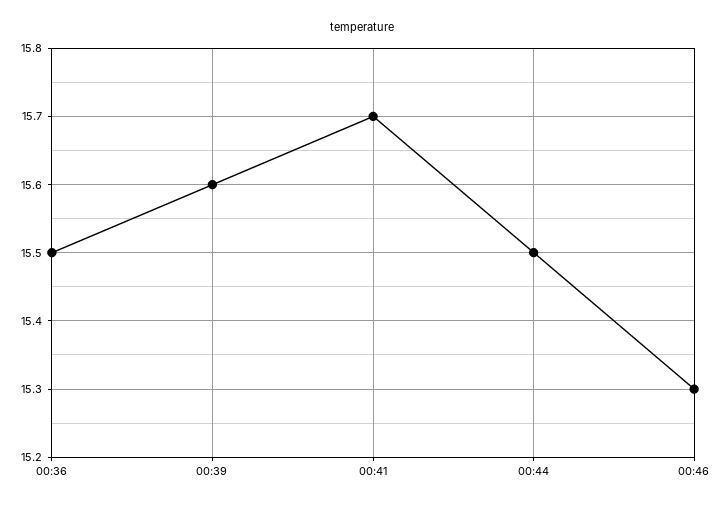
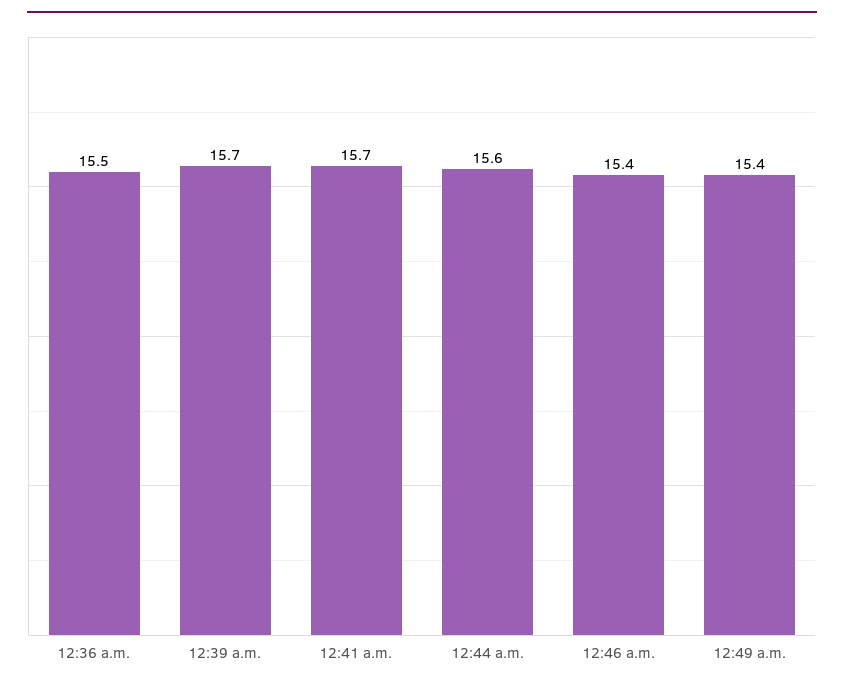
00:39: 15.6 -> 15.7
00:44: 15.5 -> 15.6
00:46: 15.3 -> 15.4
12:49 a.m.: none -> 15.4

